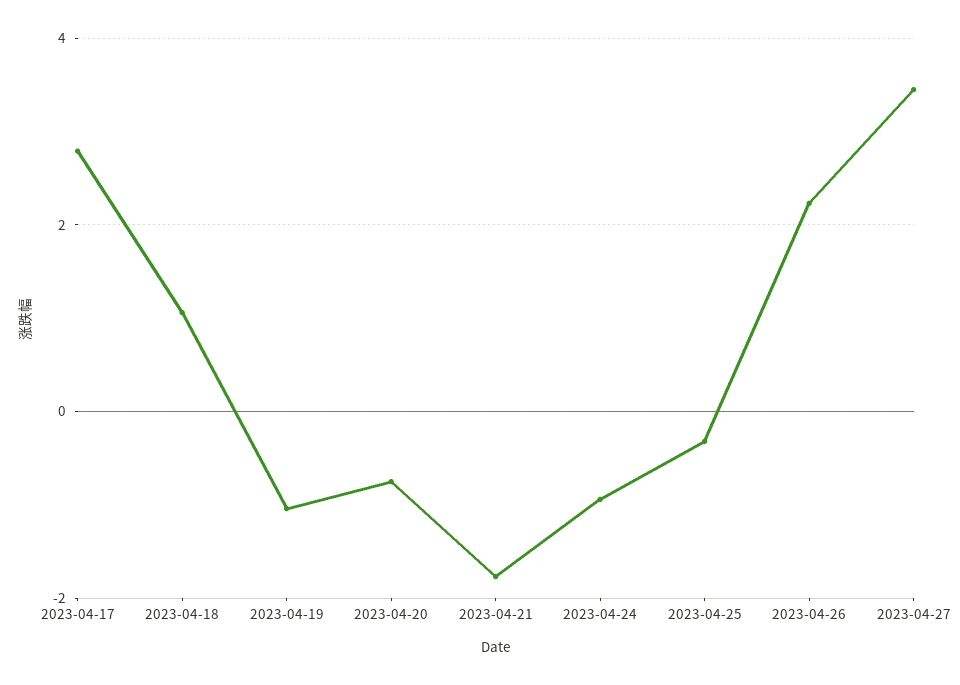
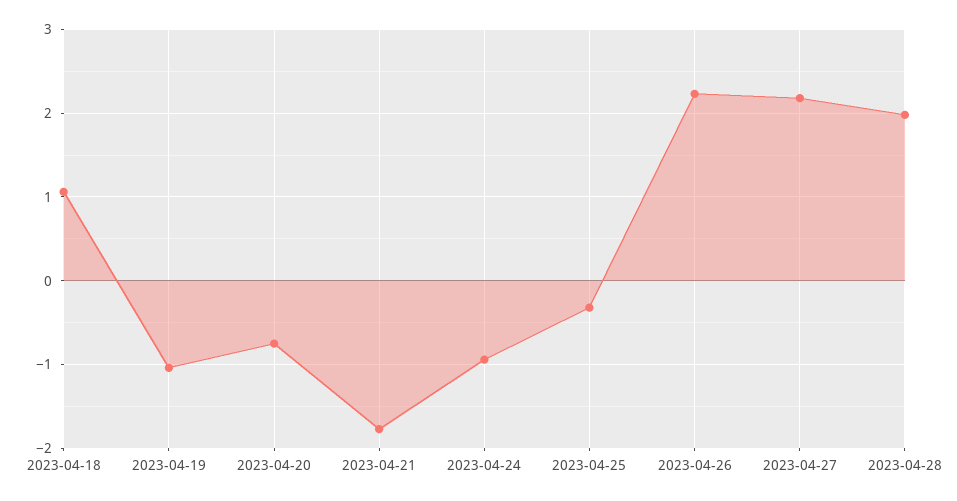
2023-04-17: 2.8 -> none
2023-04-27: 3.4 -> 2.2
2023-04-28: none -> 2

